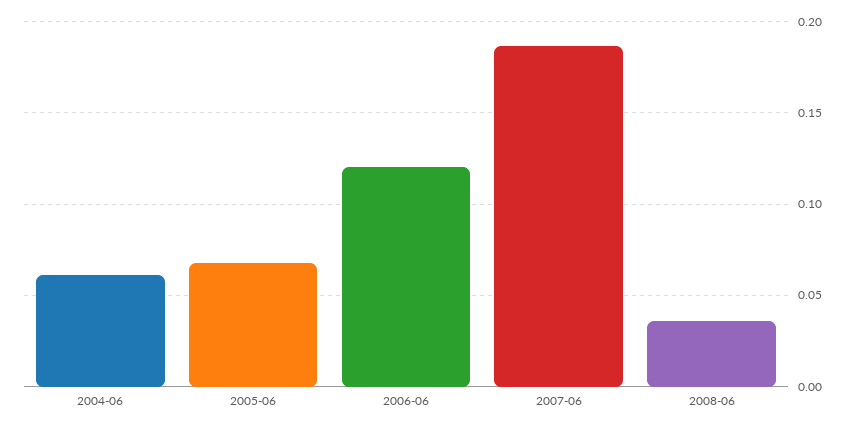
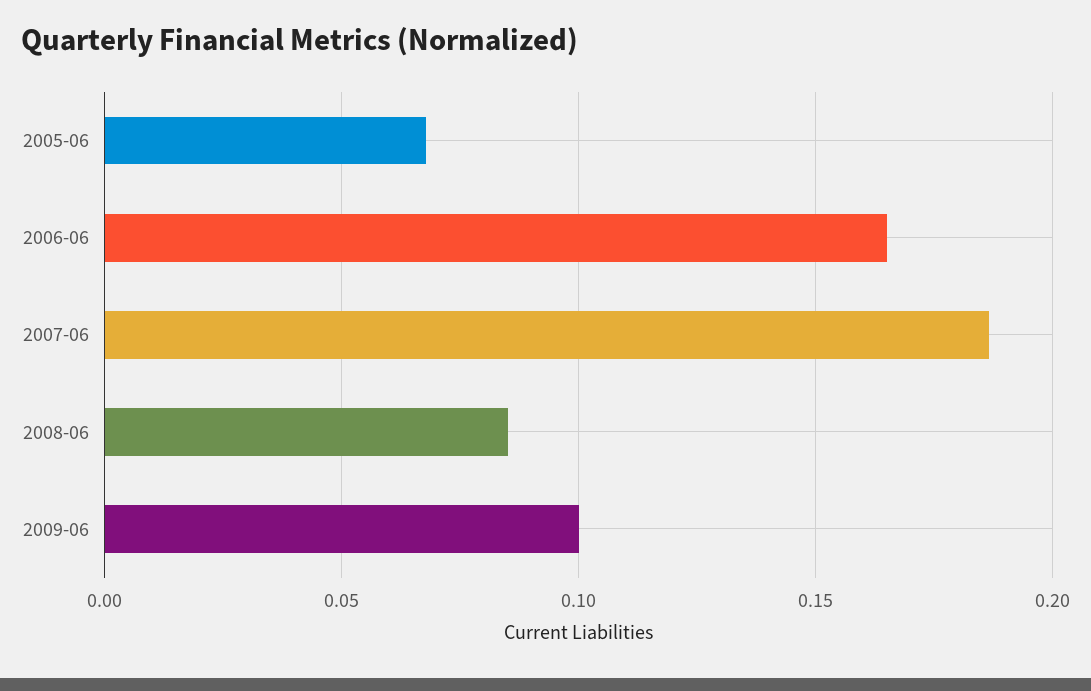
2004-06: 0.06 -> none
2006-06: 0.12 -> 0.165
2008-06: 0.035 -> 0.085
2009-06: none -> 0.1

